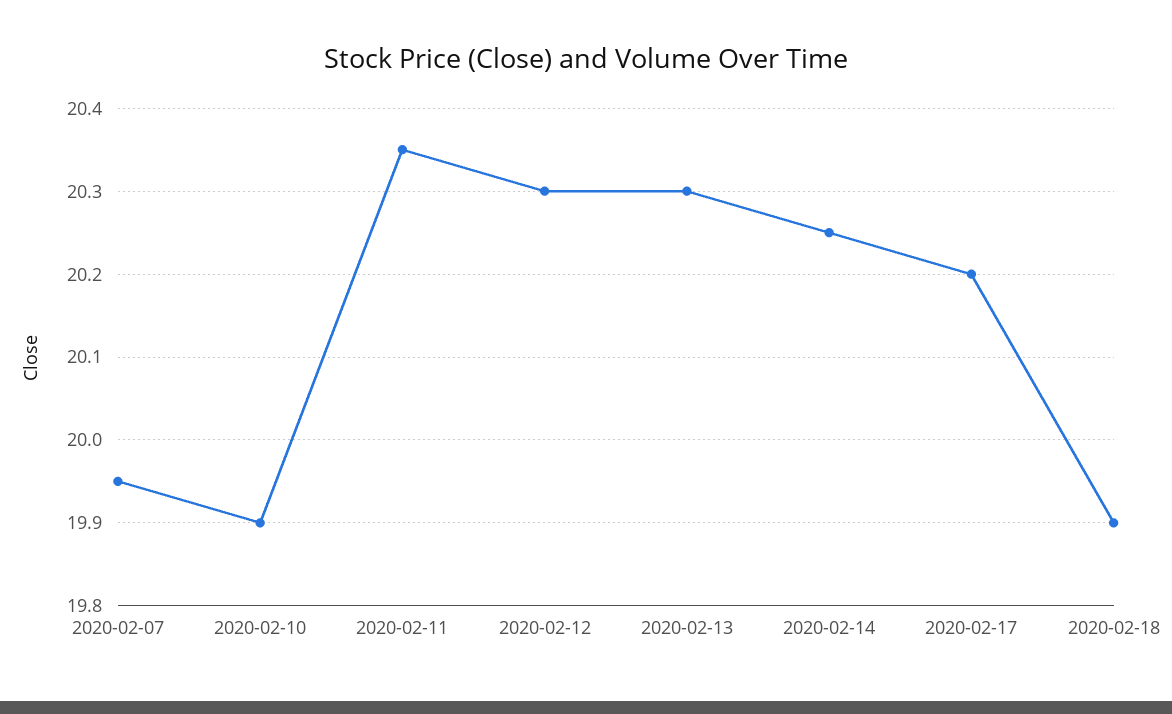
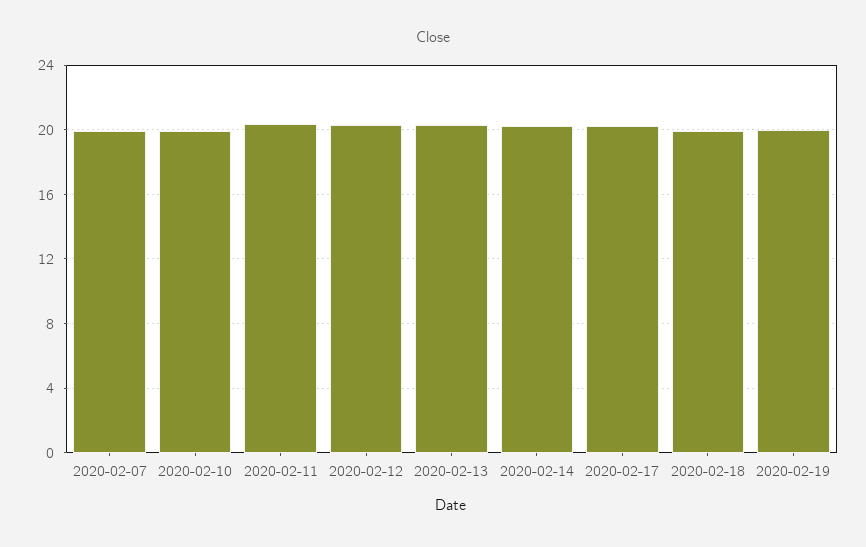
2020-02-19: none -> 20

